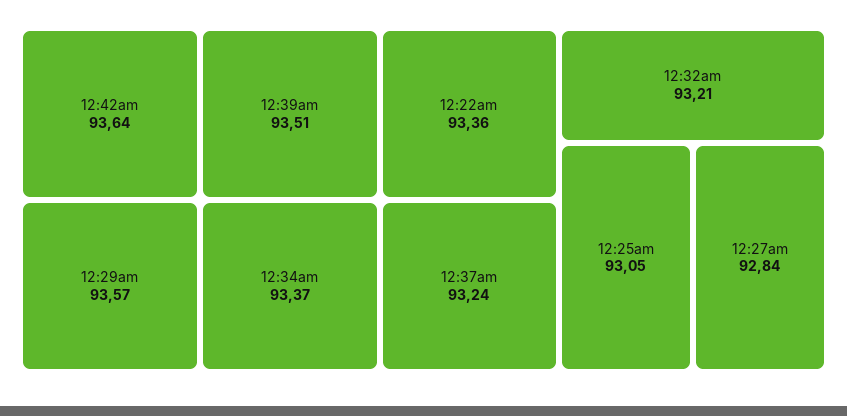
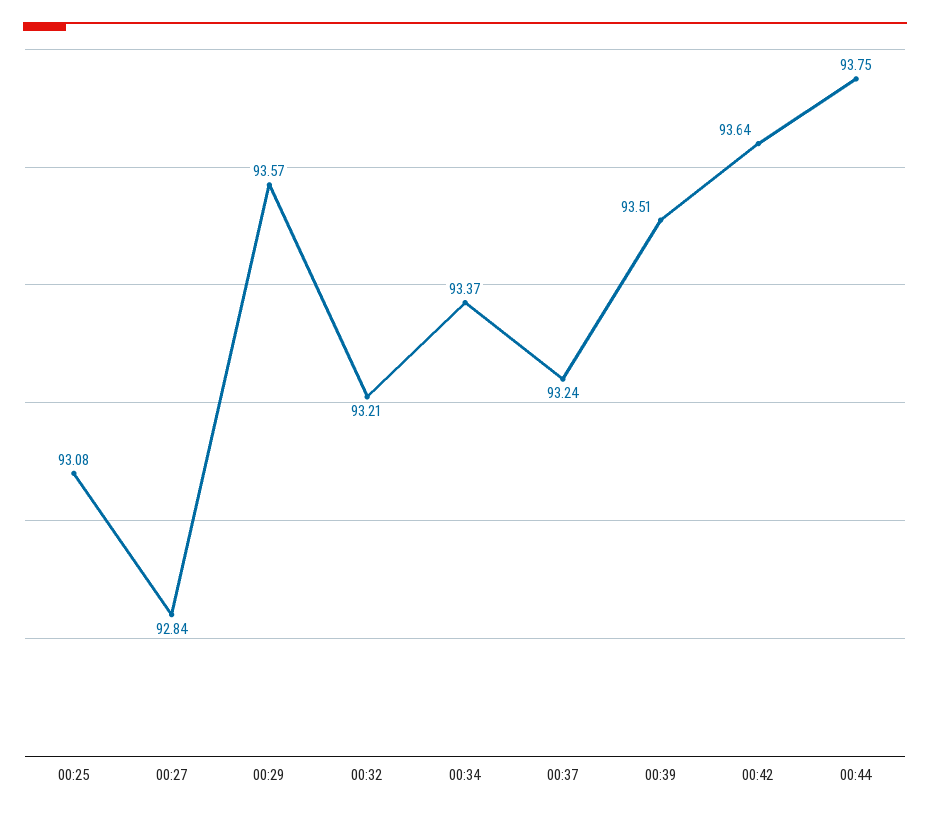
12:22am: 93.36 -> none
12:25am: 93.05 -> 93.08
00:44: none -> 93.75

